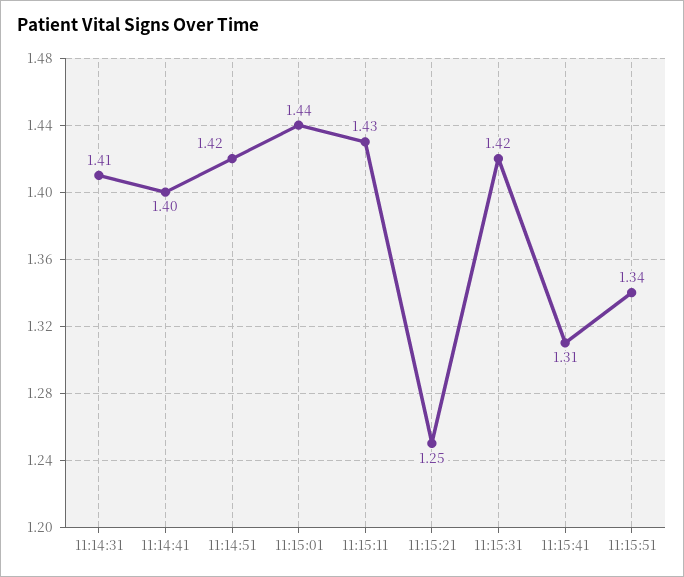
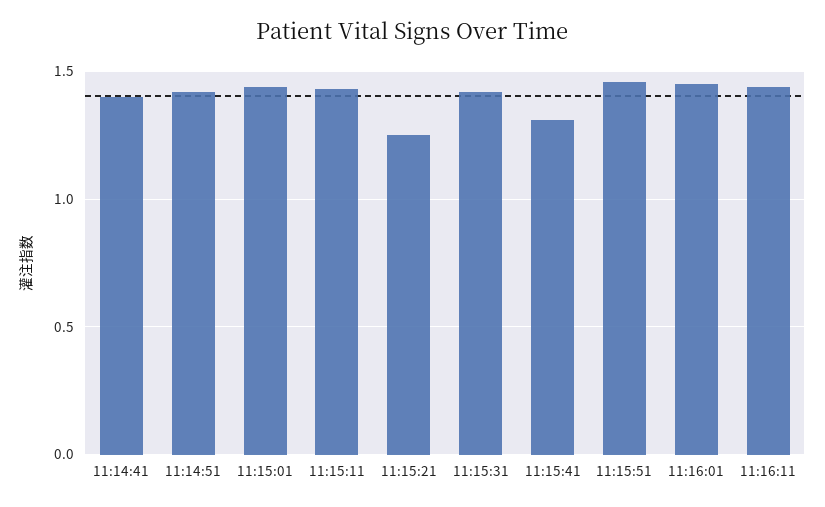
11:14:31: 1.41 -> none
11:15:51: 1.34 -> 1.45
11:16:01: none -> 1.45
11:16:11: none -> 1.45

